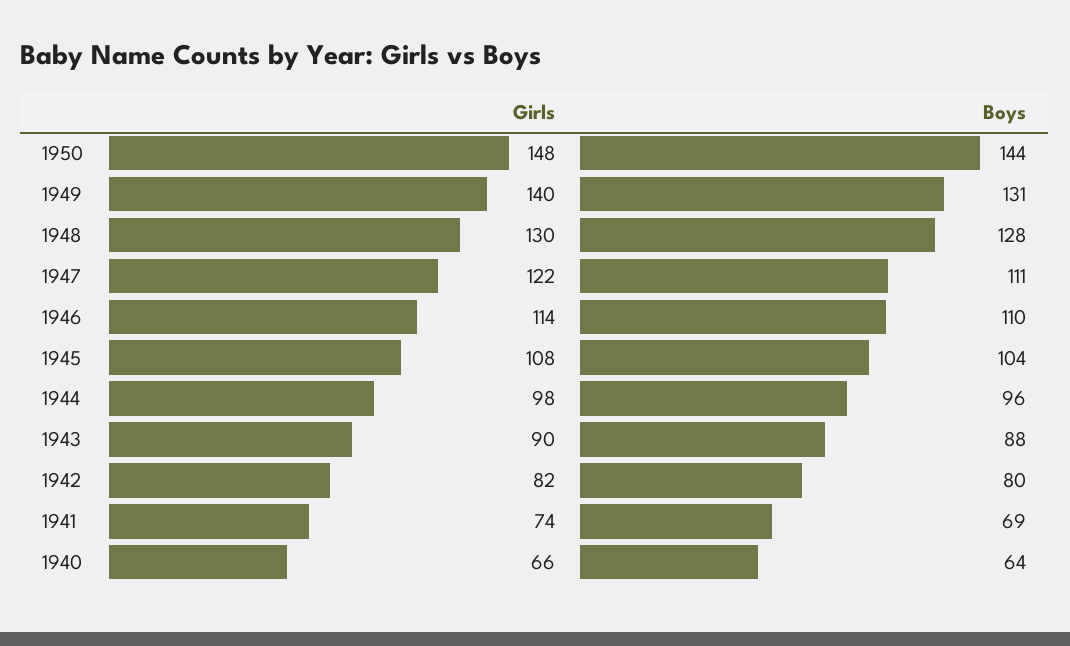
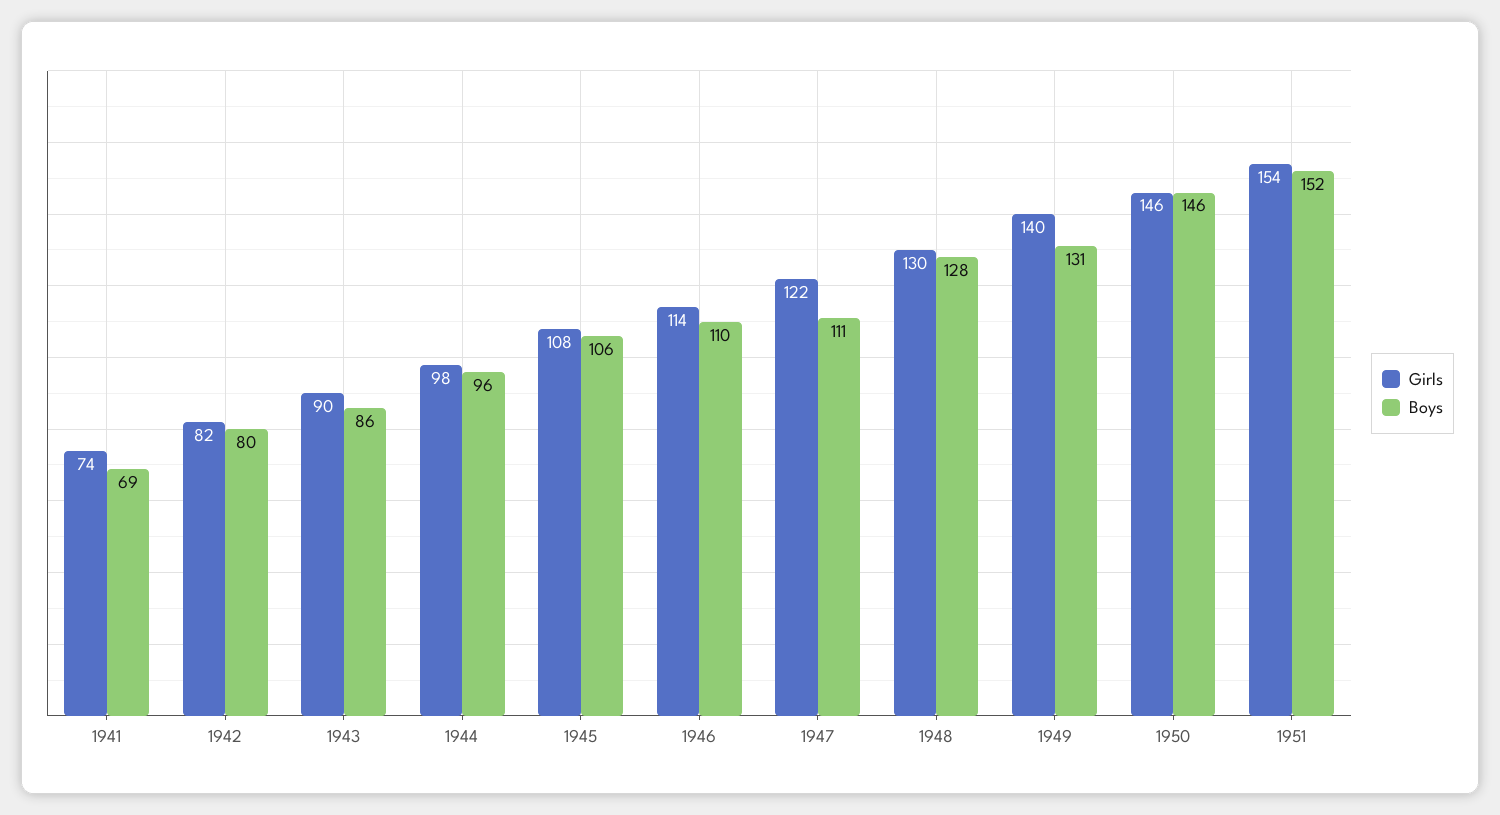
Girls, 1950: 148 -> 146
Boys, 1950: 144 -> 146
Boys, 1945: 104 -> 106
Boys, 1943: 88 -> 86
Girls, 1940: 66 -> none
Boys, 1940: 64 -> none
Girls, 1951: none -> 154
Boys, 1951: none -> 152

